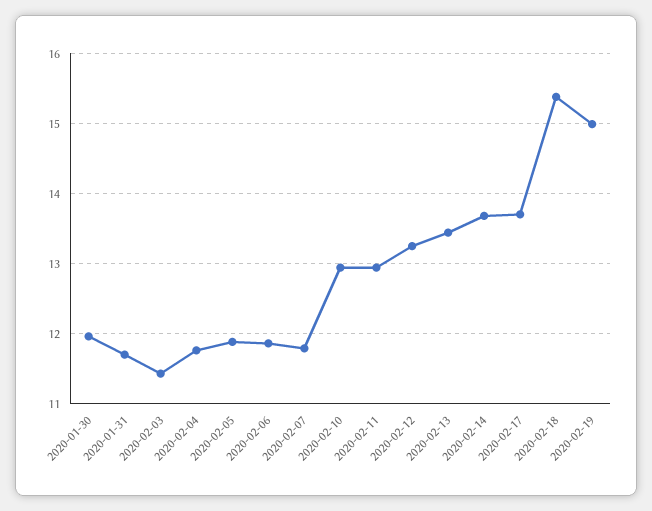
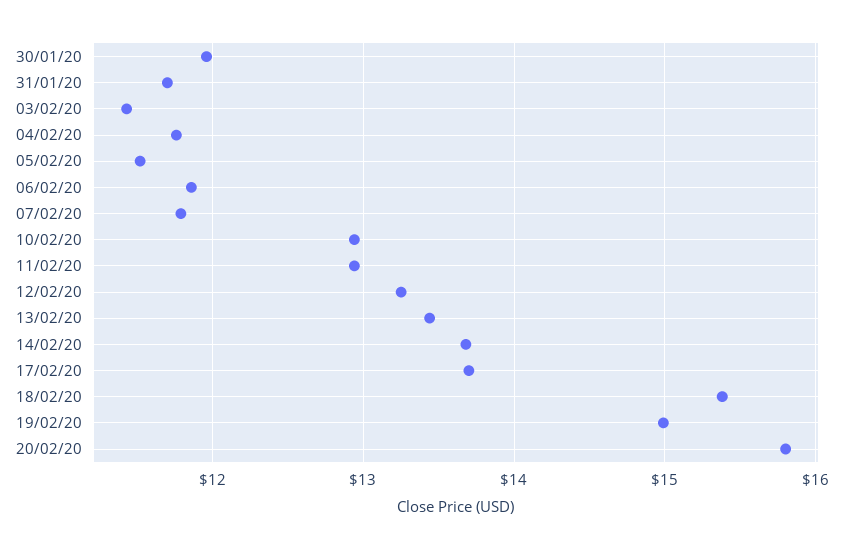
2020-02-05: 11.9 -> 11.5
20/02/20: none -> 15.8

